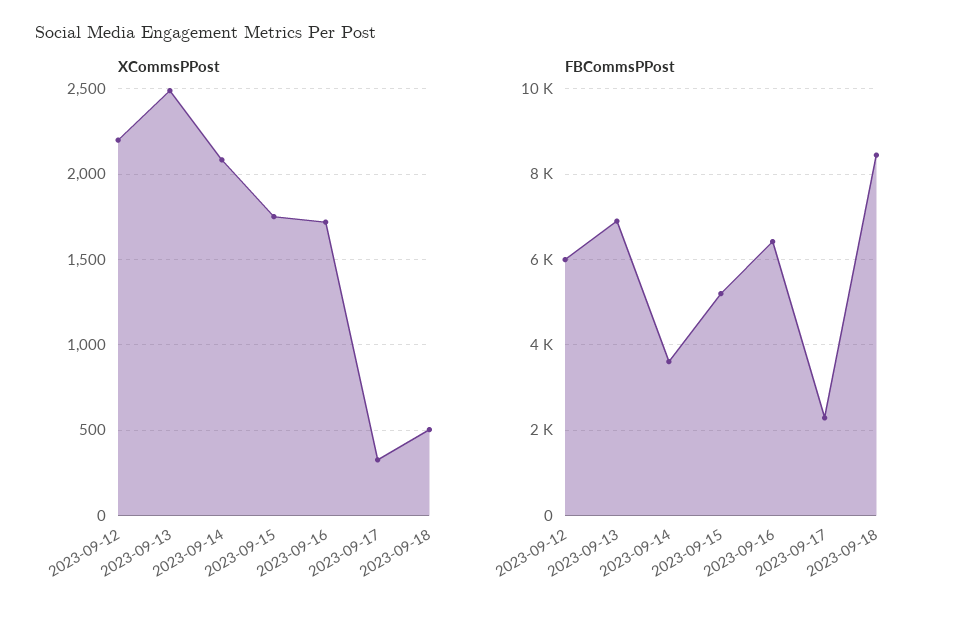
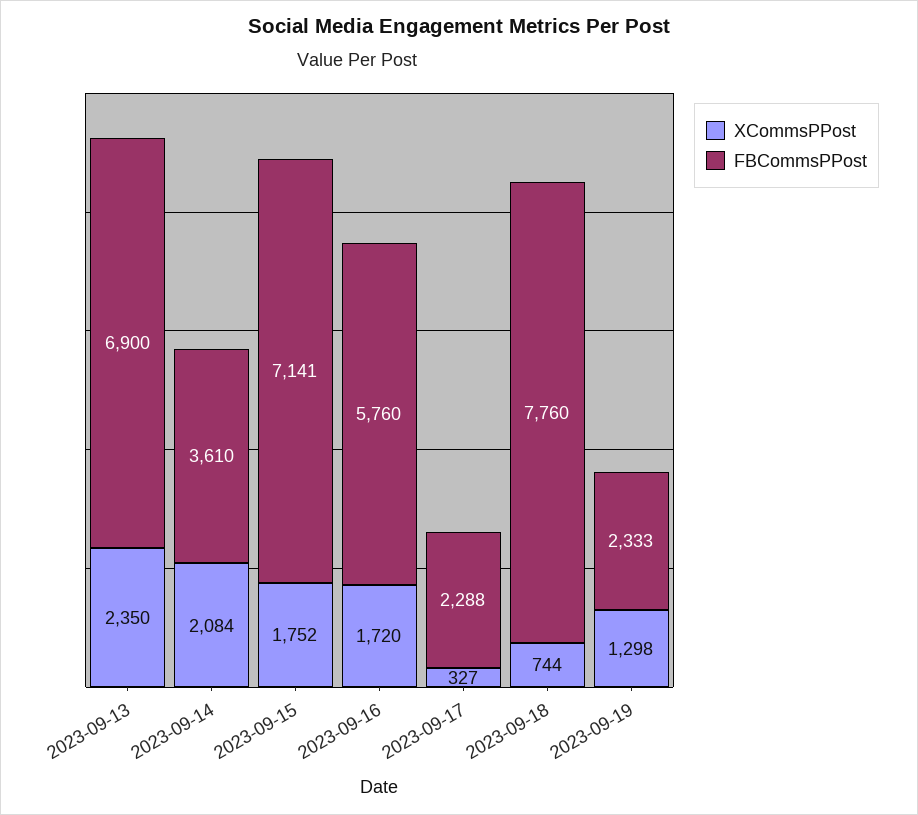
XCommsPPost, 2023-09-12: 2200 -> none
XCommsPPost, 2023-09-13: 2500 -> 2350
XCommsPPost, 2023-09-18: 500 -> 744
FBCommsPPost, 2023-09-12: 6000 -> none
FBCommsPPost, 2023-09-15: 5200 -> 7141
FBCommsPPost, 2023-09-16: 6400 -> 5760
FBCommsPPost, 2023-09-18: 8400 -> 7760
XCommsPPost, 2023-09-19: none -> 1298
FBCommsPPost, 2023-09-19: none -> 2333

